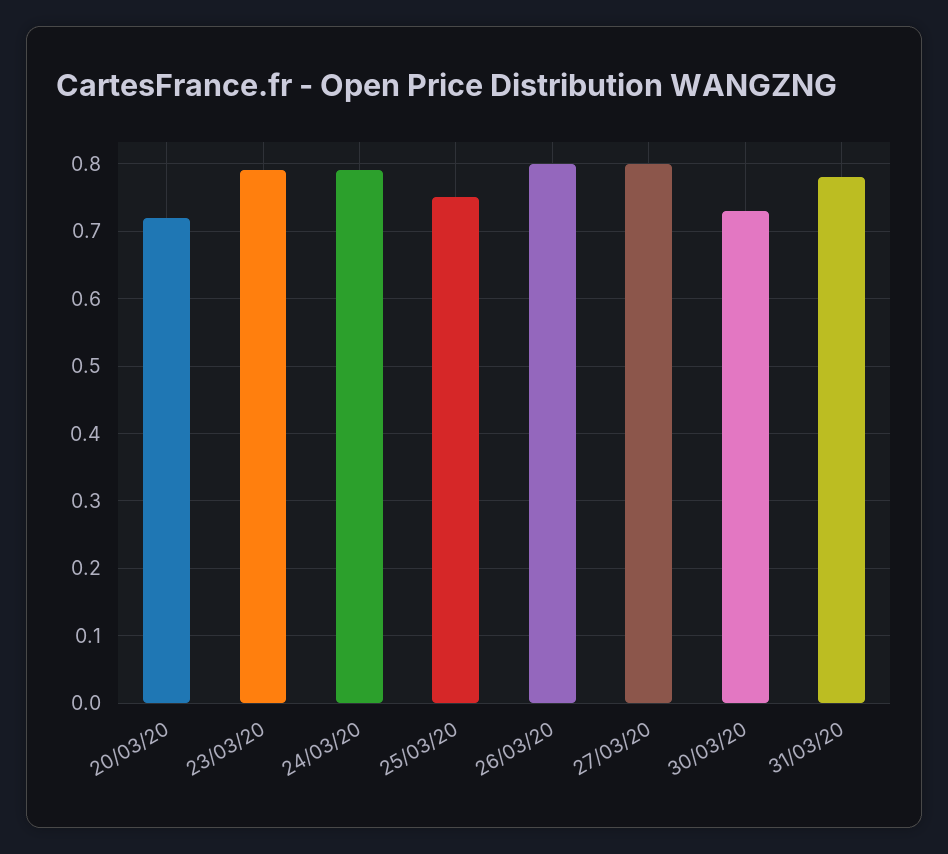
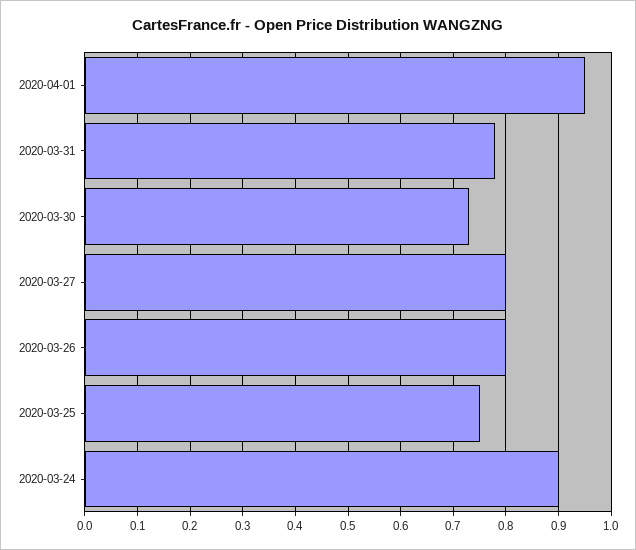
20/03/20: 0.72 -> none
23/03/20: 0.79 -> none
24/03/20: 0.79 -> 0.9
2020-04-01: none -> 0.95

